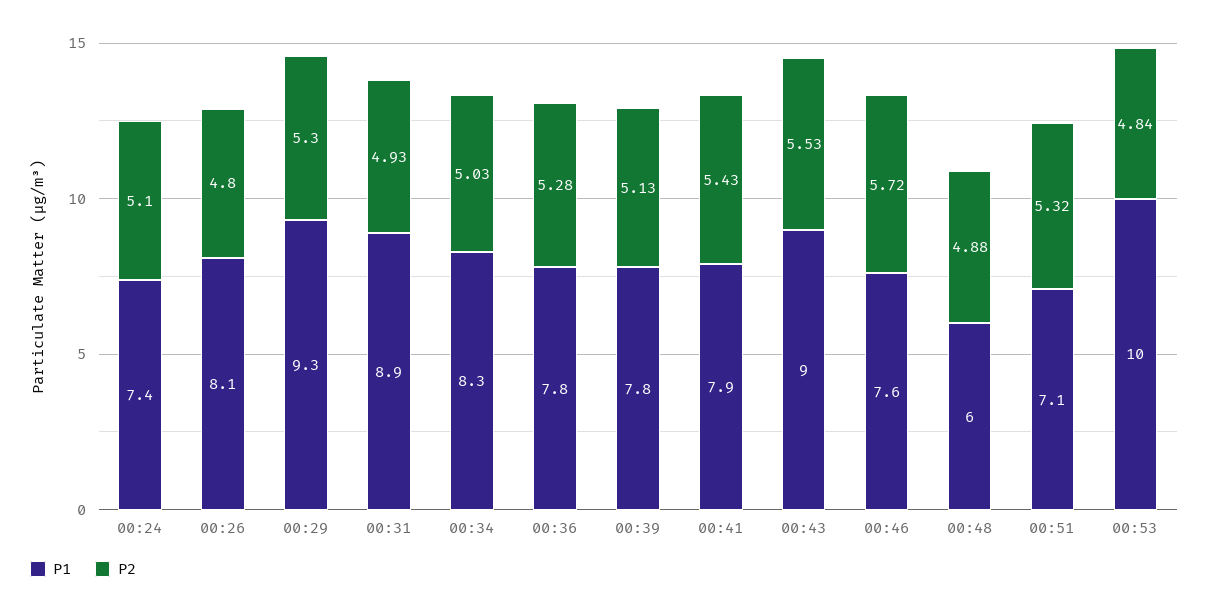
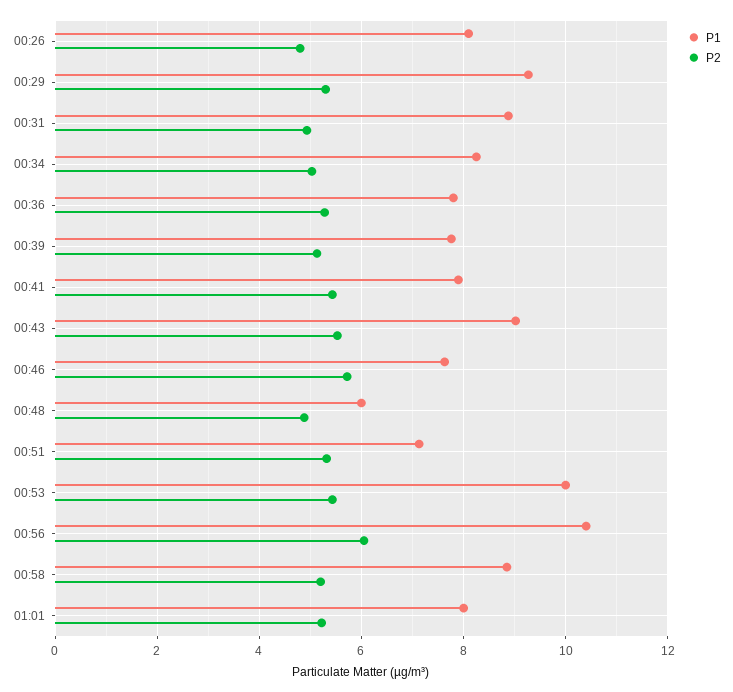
P1, 00:24: 7.4 -> none
P2, 00:24: 5.1 -> none
P2, 00:53: 4.84 -> 5.4
P1, 00:56: none -> 10.4
P2, 00:56: none -> 6
P1, 00:58: none -> 8.8
P2, 00:58: none -> 5.2
P1, 01:01: none -> 8
P2, 01:01: none -> 5.2

